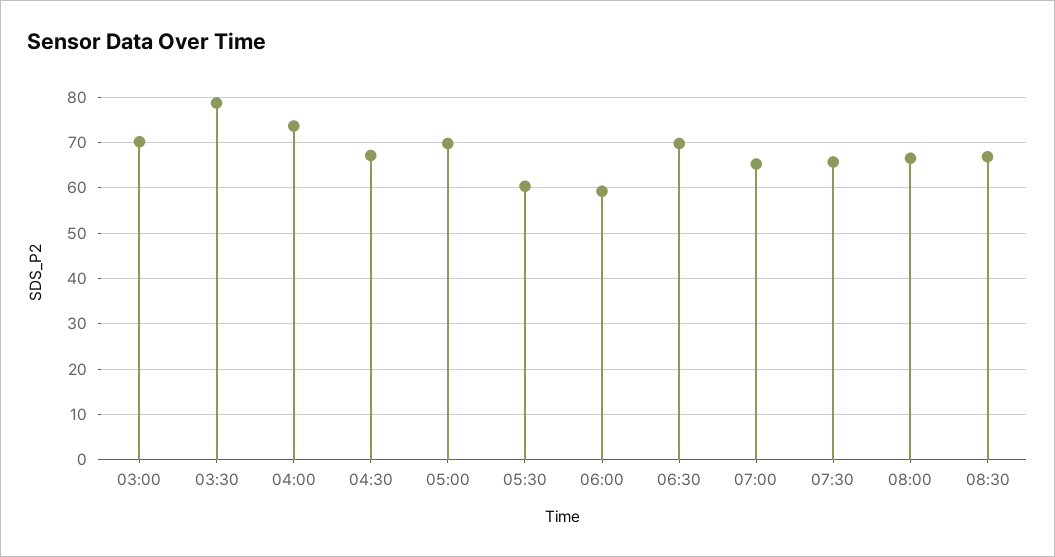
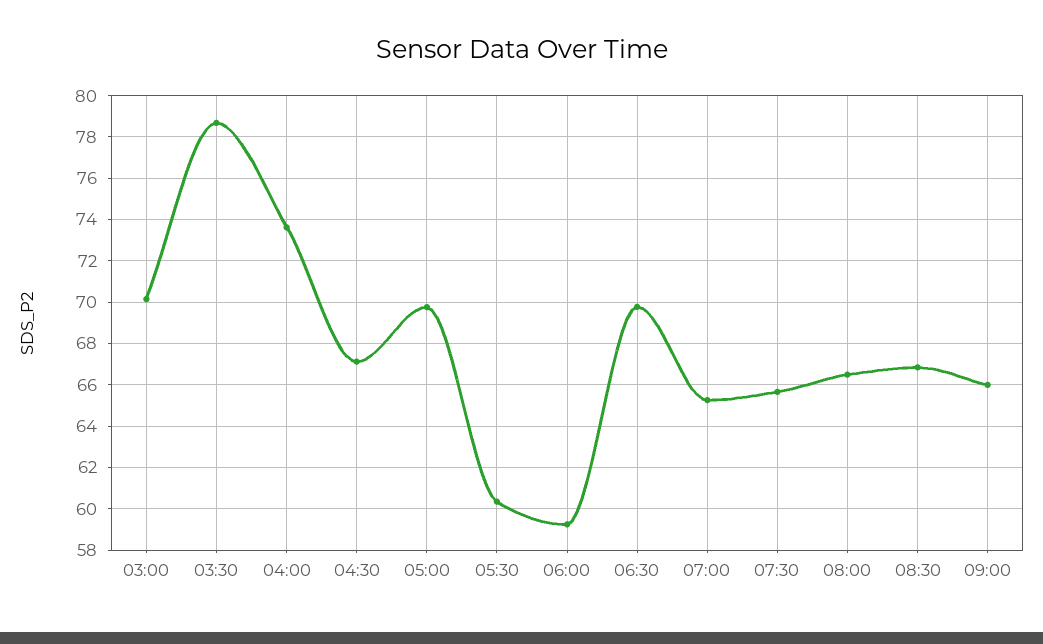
09:00: none -> 66

